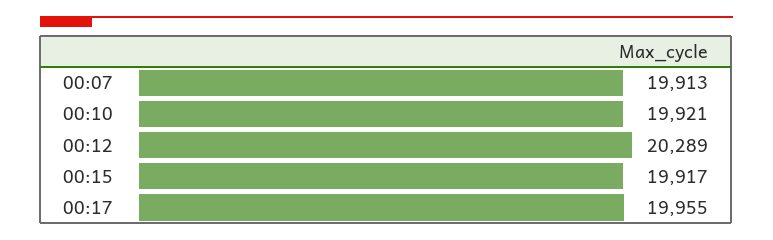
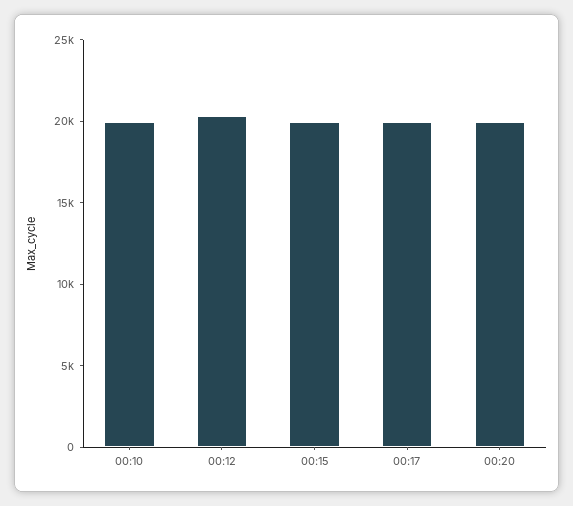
00:07: 19913 -> none
00:20: none -> 20000

